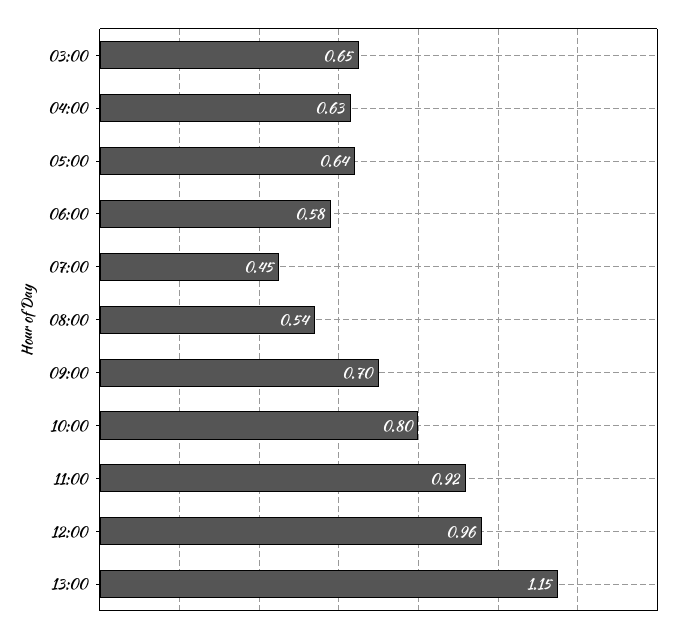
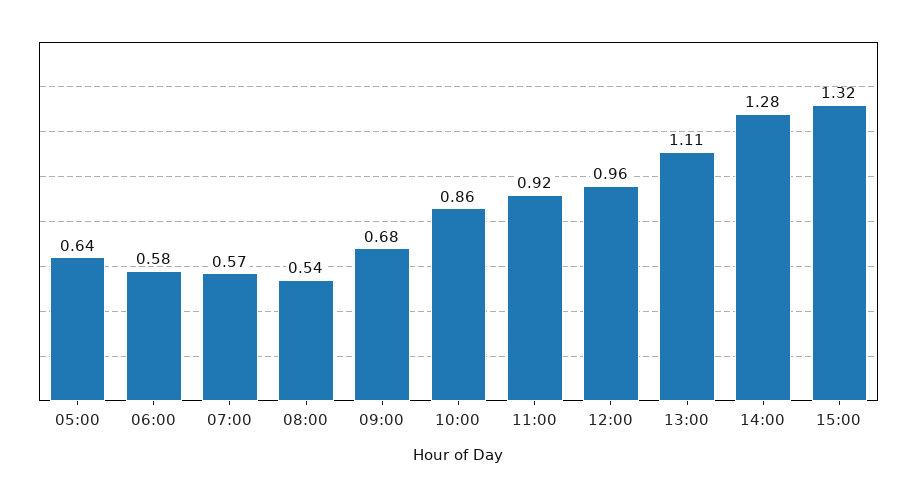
03:00: 0.65 -> none
04:00: 0.63 -> none
07:00: 0.45 -> 0.57
09:00: 0.7 -> 0.68
10:00: 0.8 -> 0.86
13:00: 1.15 -> 1.11
14:00: none -> 1.28
15:00: none -> 1.32

